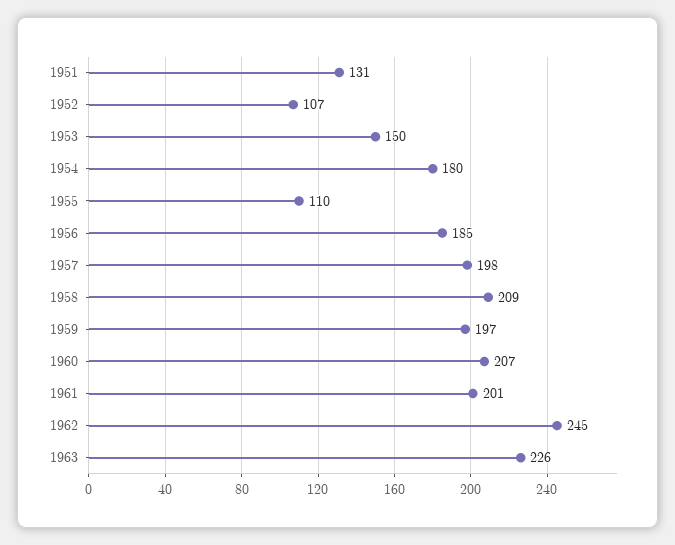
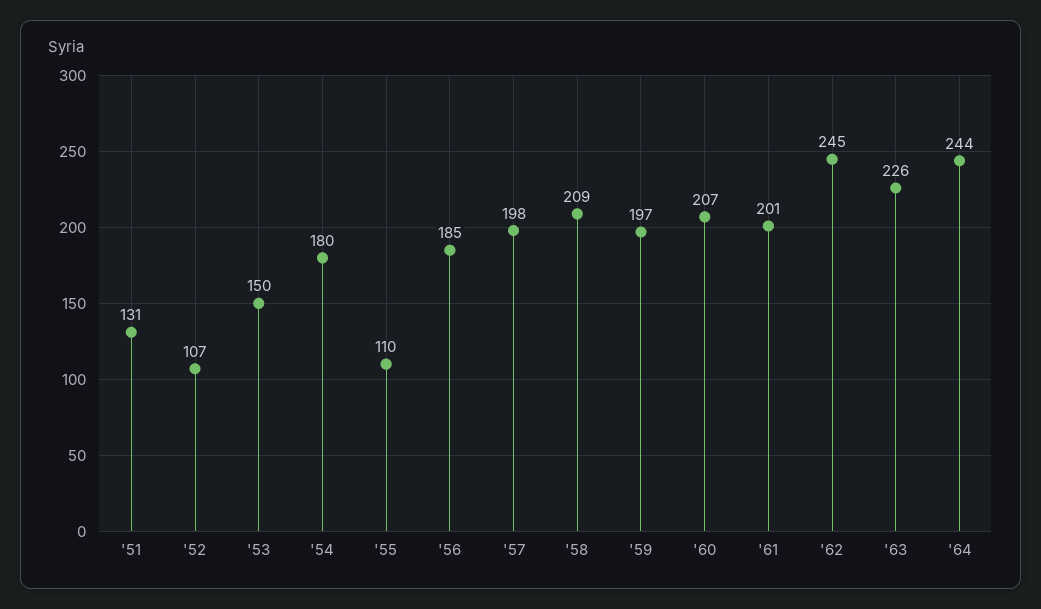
'64: none -> 244

